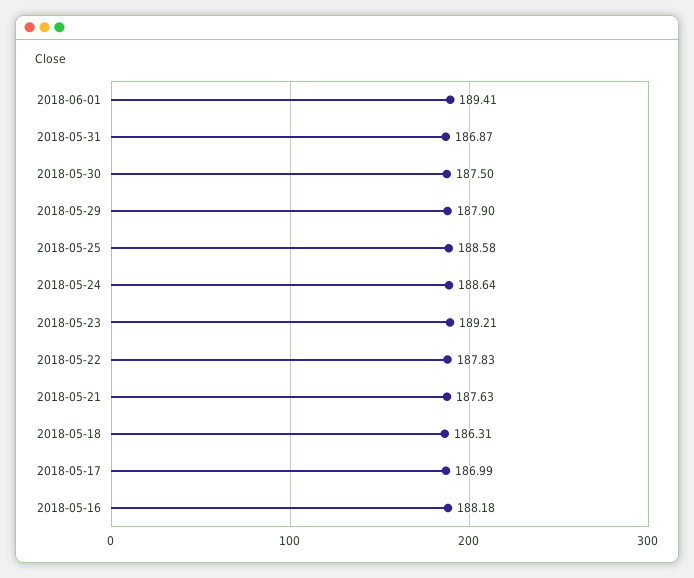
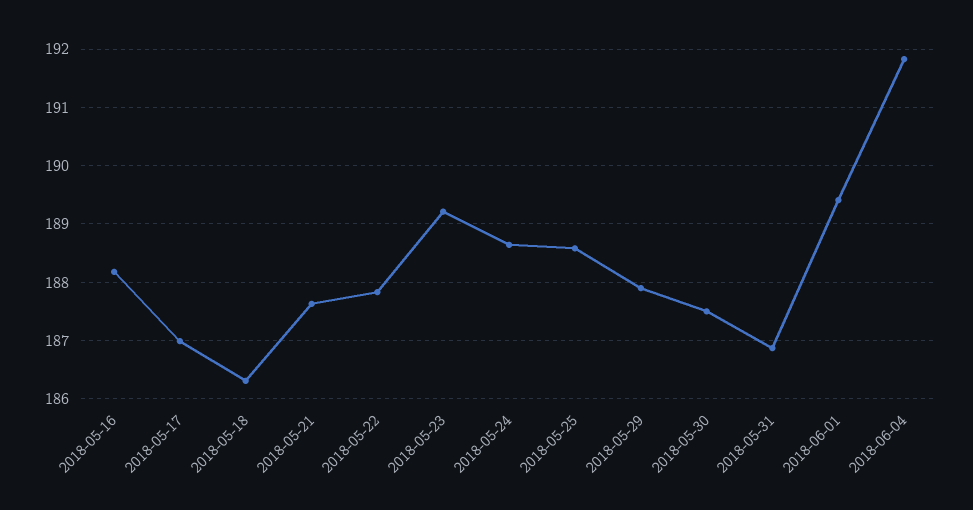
2018-06-04: none -> 191.8

